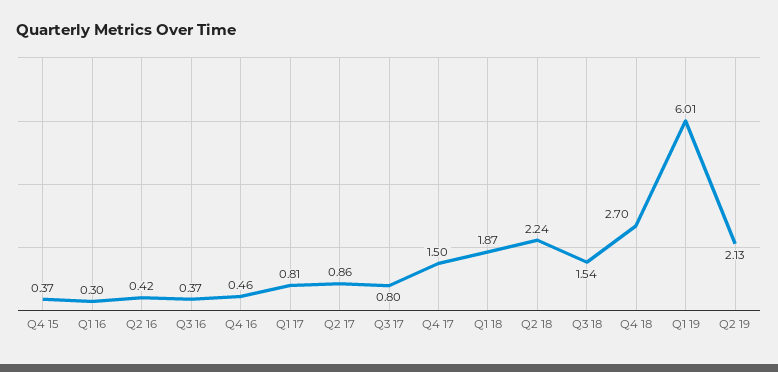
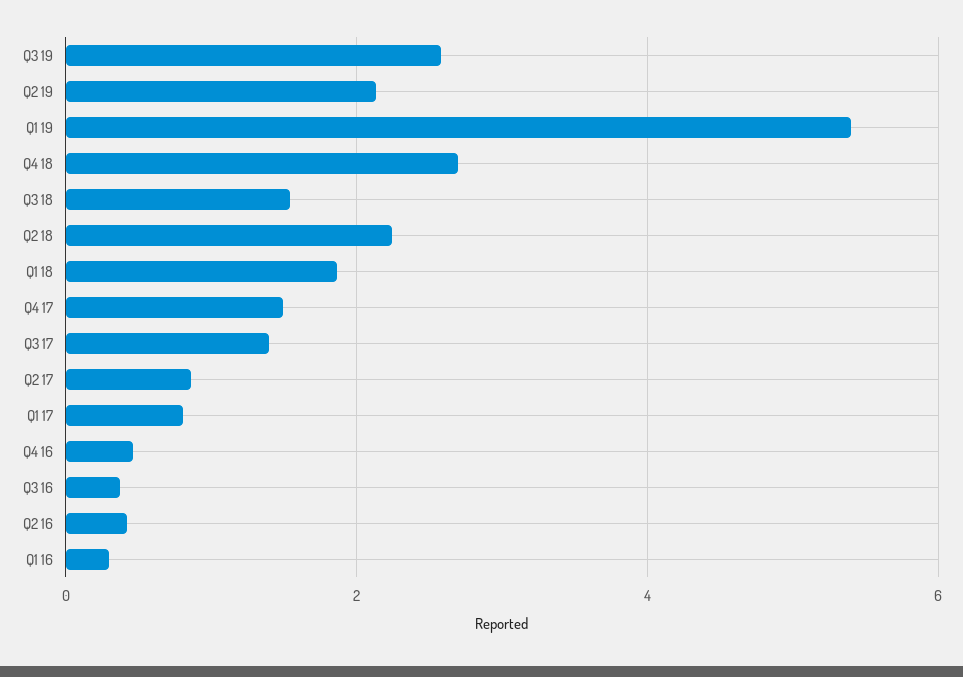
Q4 15: 0.37 -> none
Q3 17: 0.8 -> 1.4
Q1 19: 6.01 -> 5.4
Q3 19: none -> 2.6

